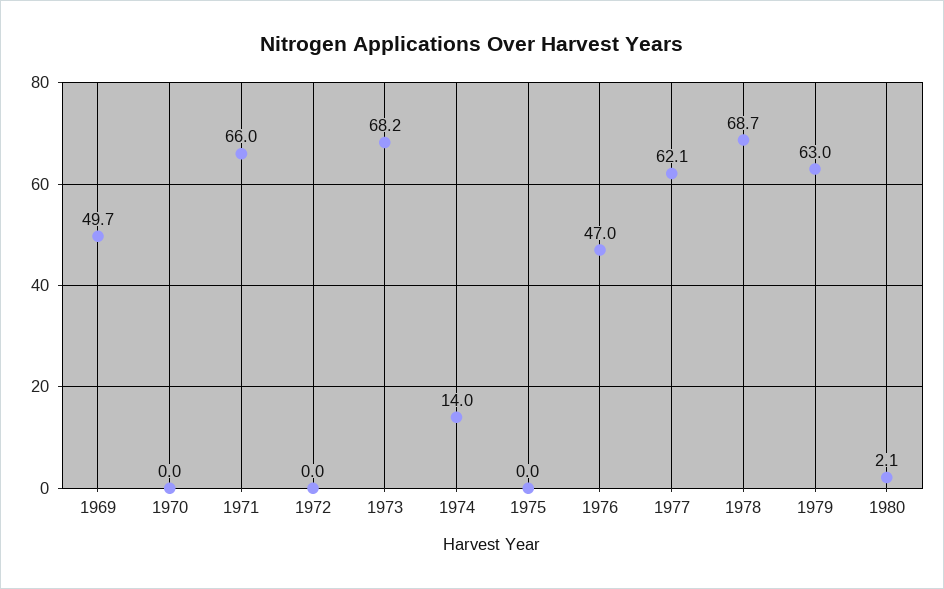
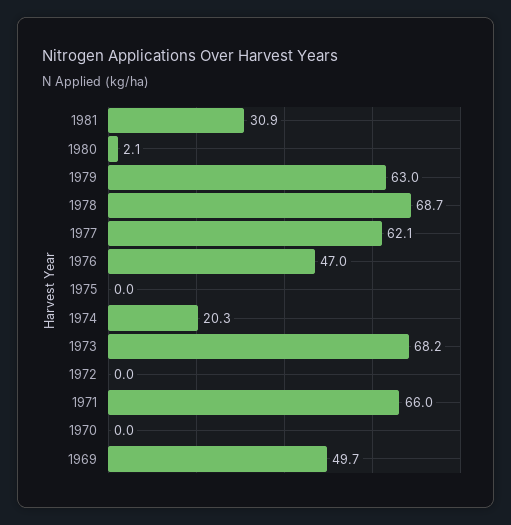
1974: 14 -> 20.3
1981: none -> 30.9

